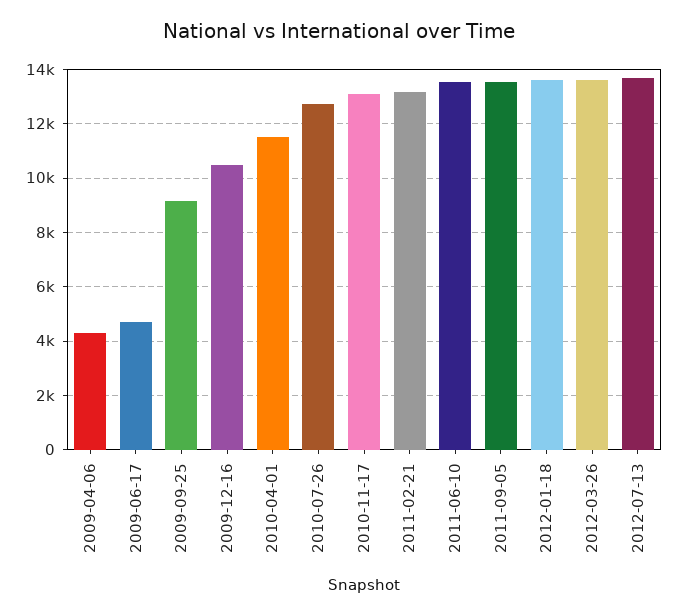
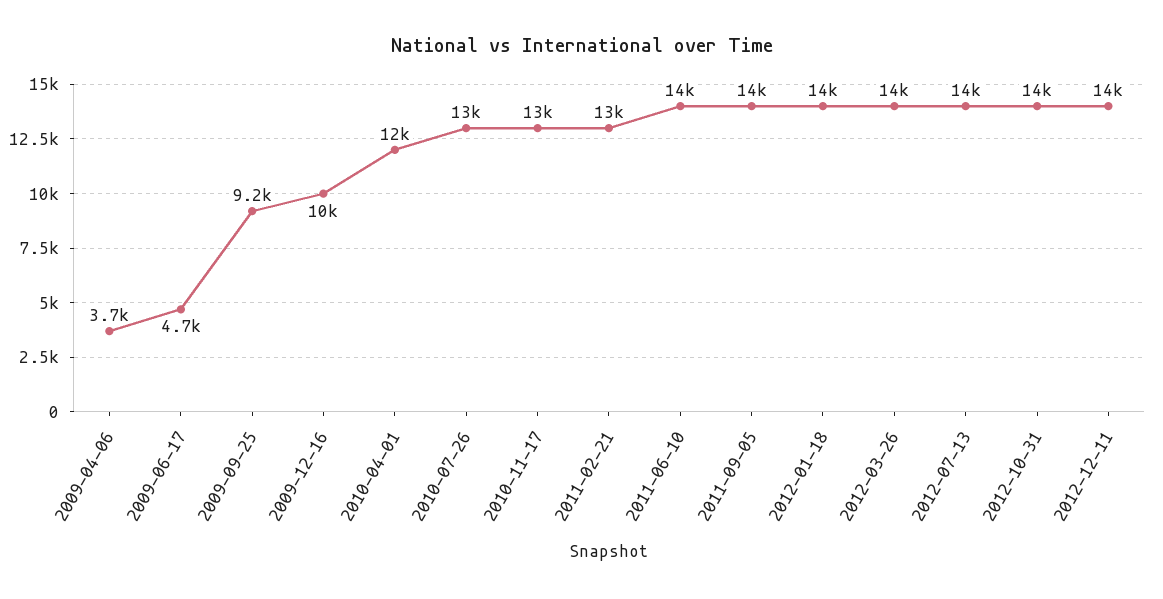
2009-04-06: 4250 -> 3700
2012-10-31: none -> 14000
2012-12-11: none -> 14000

